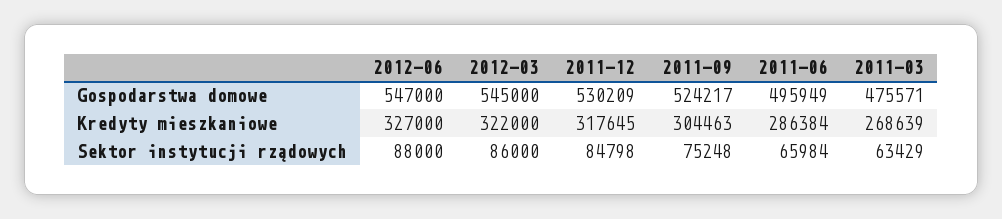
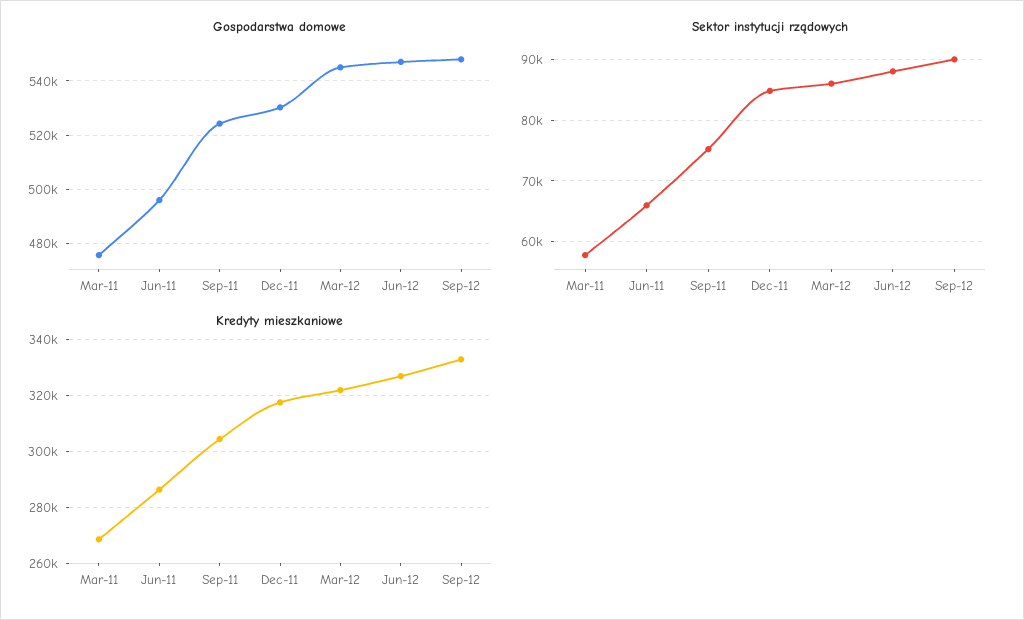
Sektor instytucji rządowych, 2011-03: 63429 -> 58000
Gospodarstwa domowe, Sep-12: none -> 547500
Sektor instytucji rządowych, Sep-12: none -> 90000
Kredyty mieszkaniowe, Sep-12: none -> 332500

